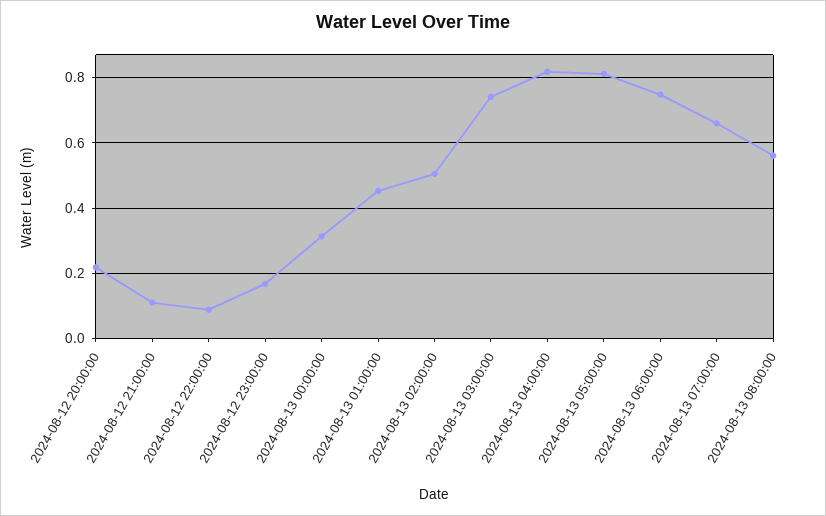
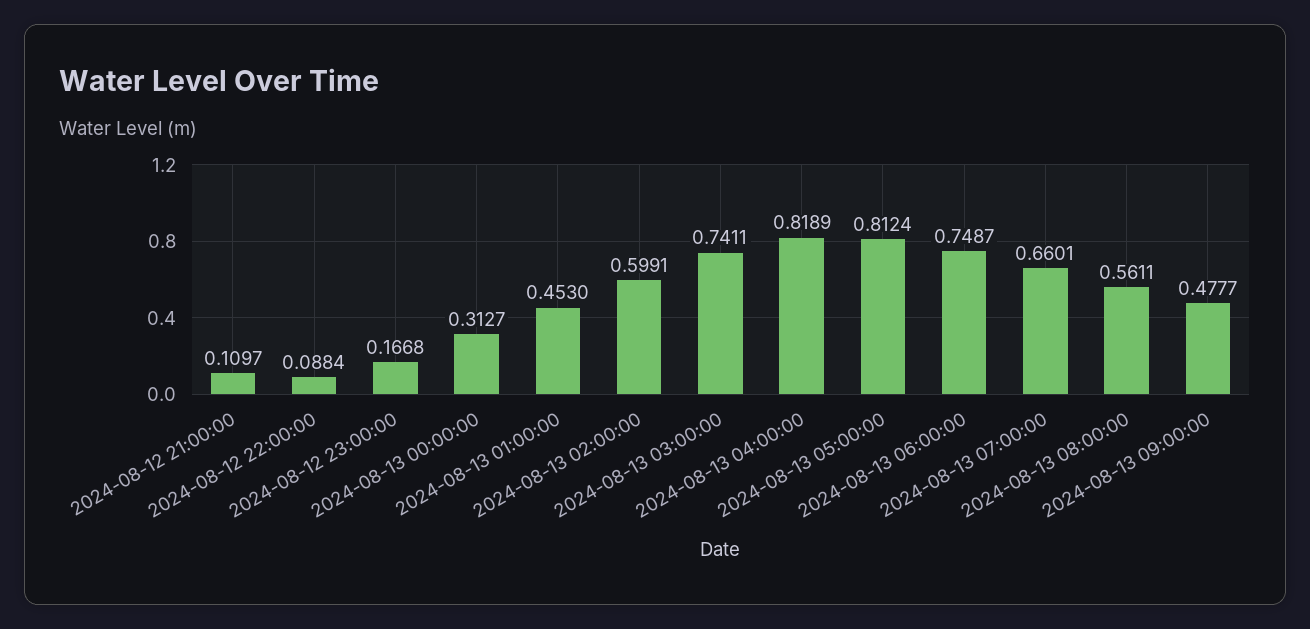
2024-08-12 20:00:00: 0.22 -> none
2024-08-13 02:00:00: 0.5 -> 0.5991
2024-08-13 09:00:00: none -> 0.4777

